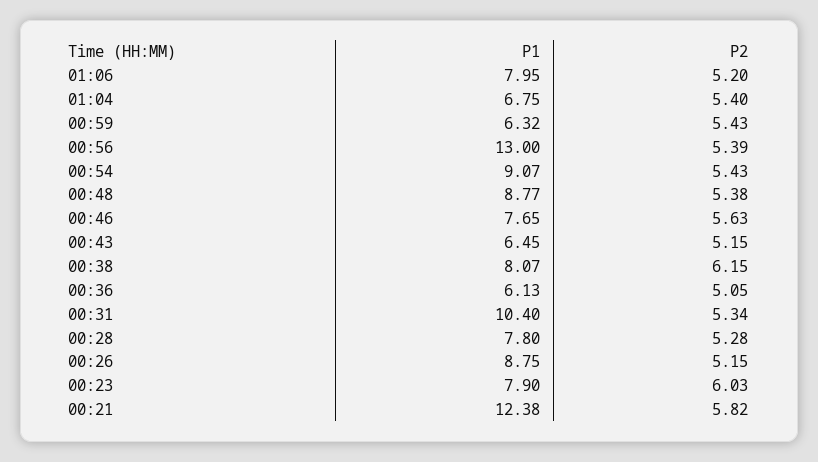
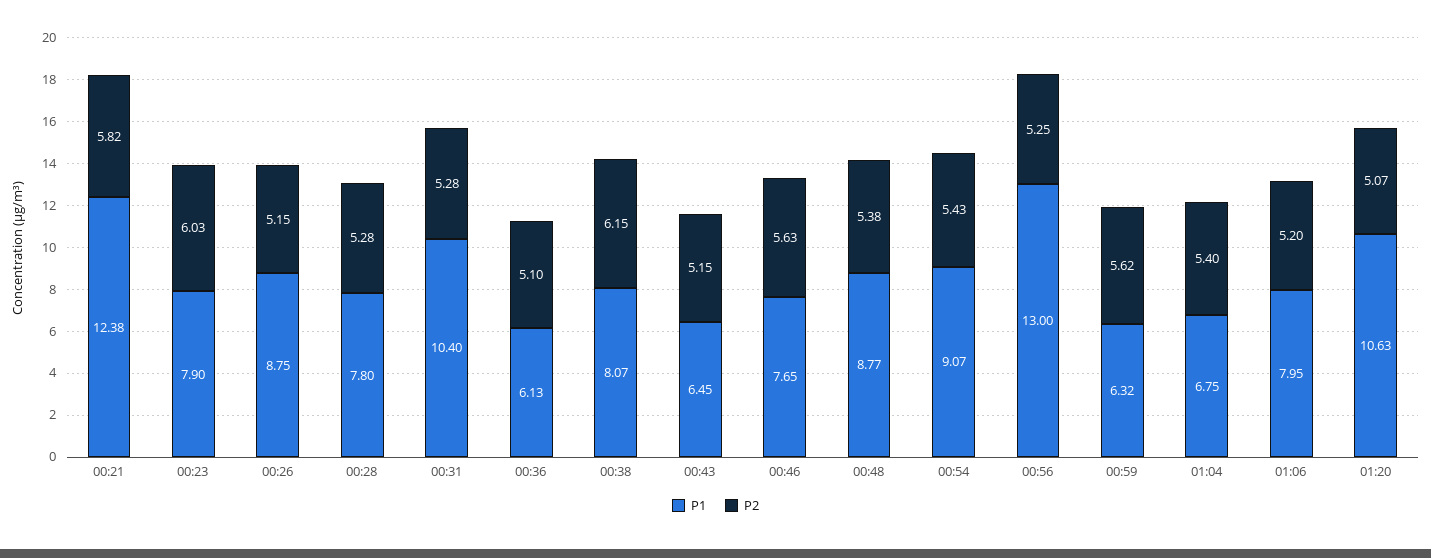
P2, 00:59: 5.43 -> 5.62
P2, 00:56: 5.39 -> 5.25
P2, 00:36: 5.05 -> 5.1
P2, 00:31: 5.34 -> 5.28
P1, 01:20: none -> 10.63
P2, 01:20: none -> 5.07

